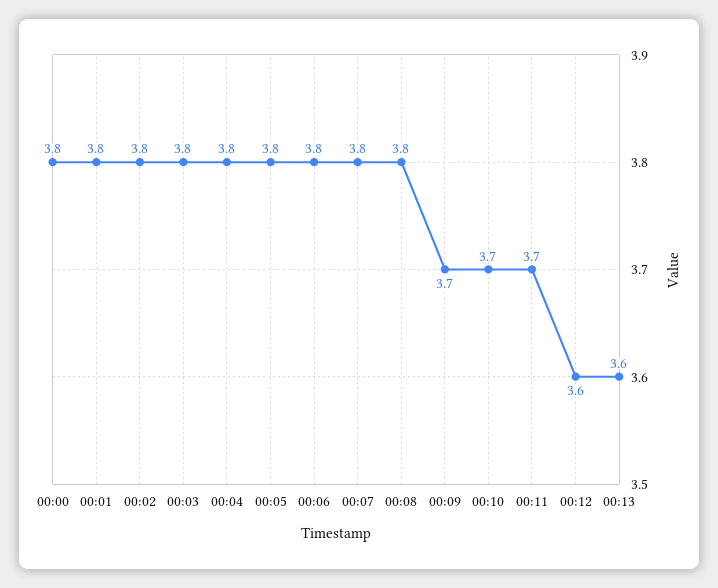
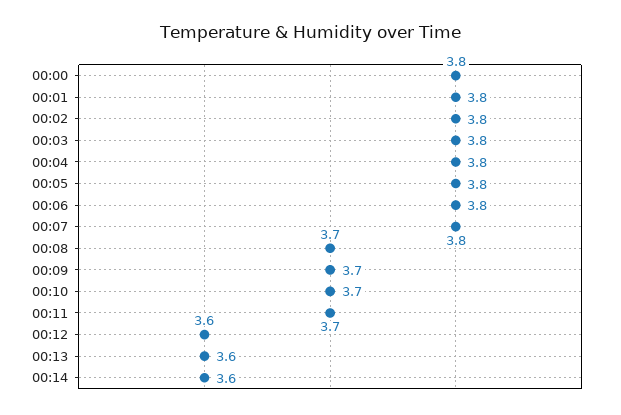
00:08: 3.8 -> 3.7
00:14: none -> 3.6

